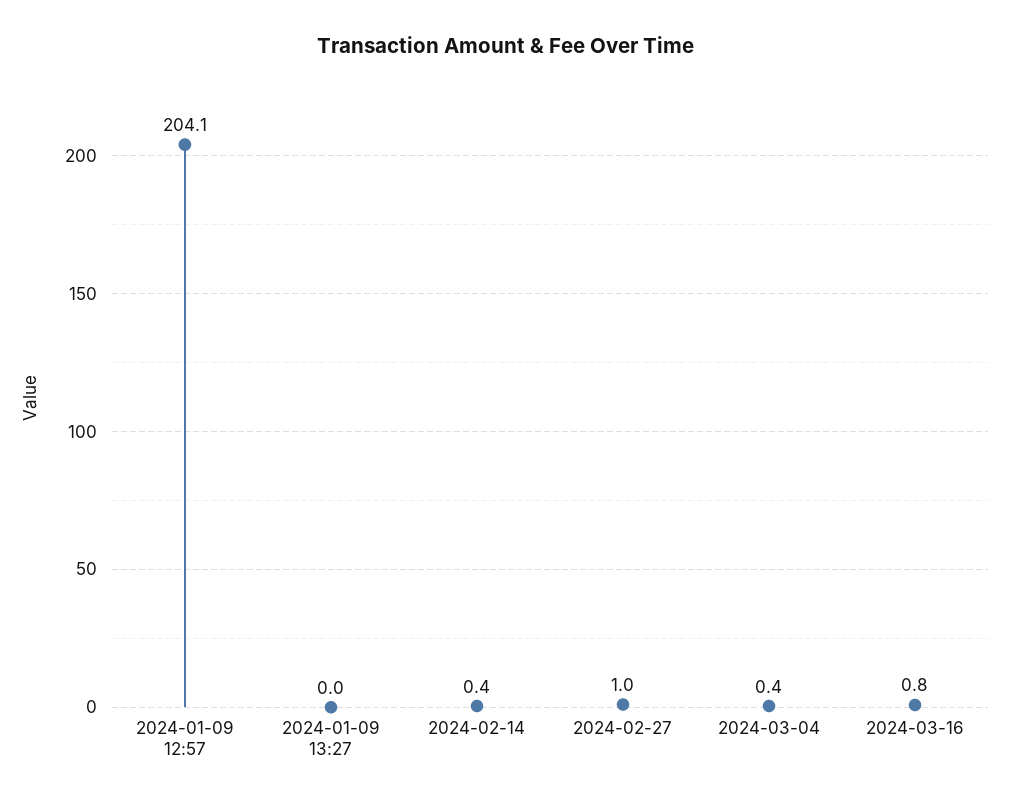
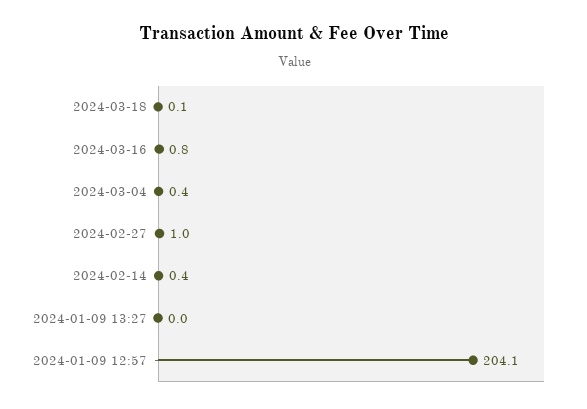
2024-03-18: none -> 0.1

